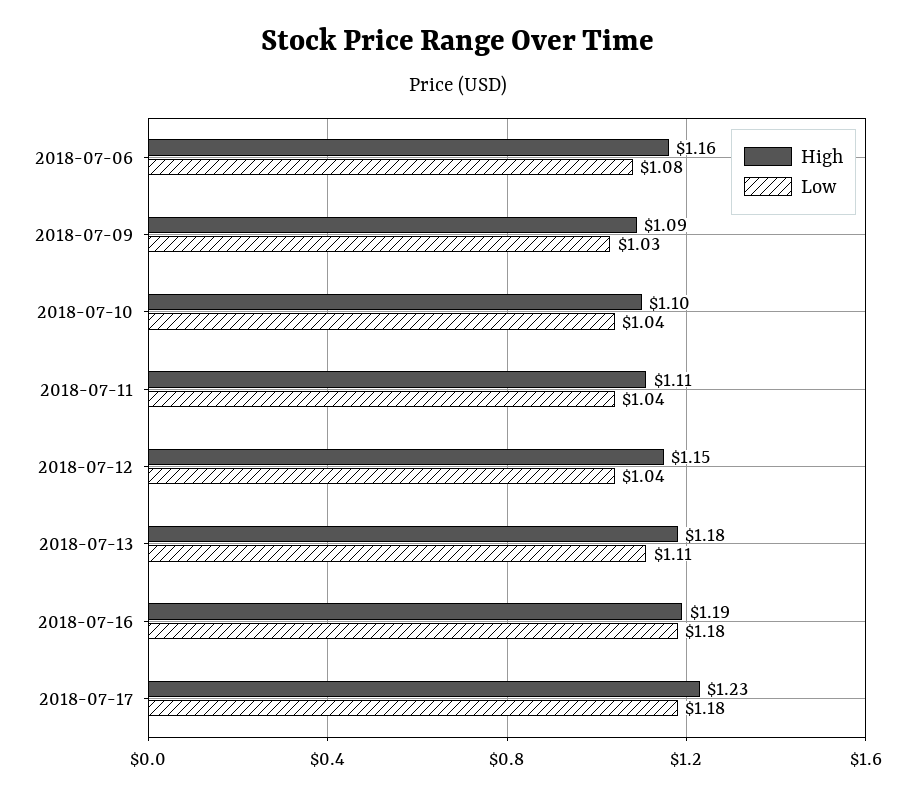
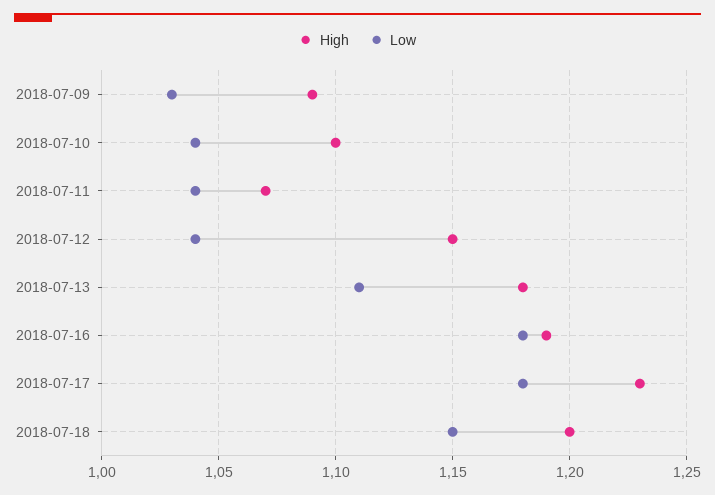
High, 2018-07-06: 1.16 -> none
Low, 2018-07-06: 1.08 -> none
High, 2018-07-11: 1.11 -> 1.07
High, 2018-07-18: none -> 1.2
Low, 2018-07-18: none -> 1.15

